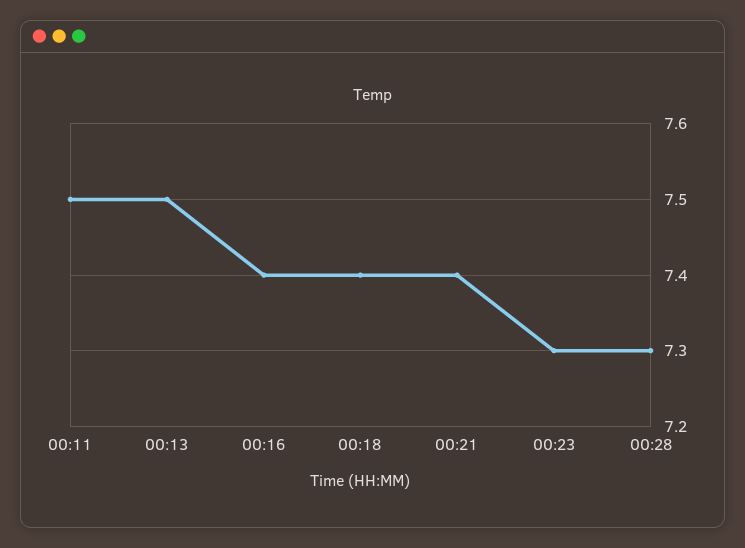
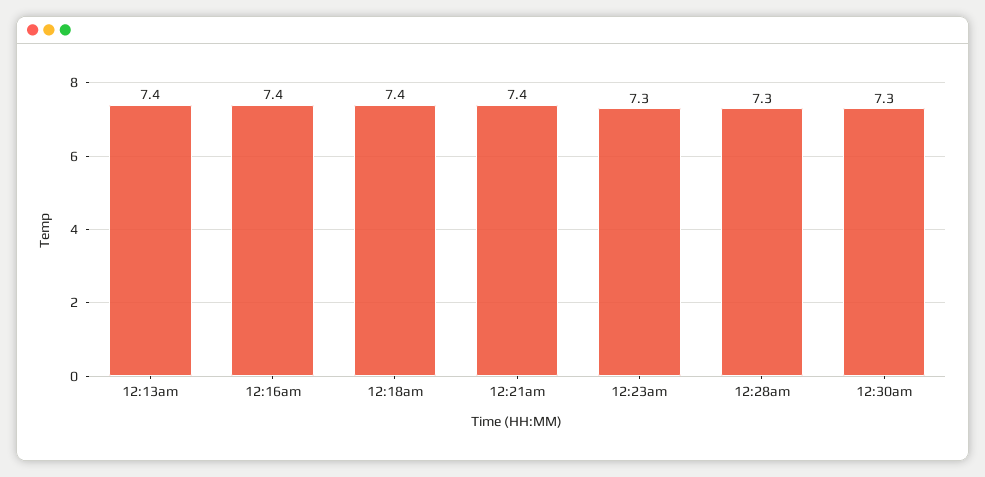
00:11: 7.5 -> none
00:13: 7.5 -> 7.4
12:30am: none -> 7.3

